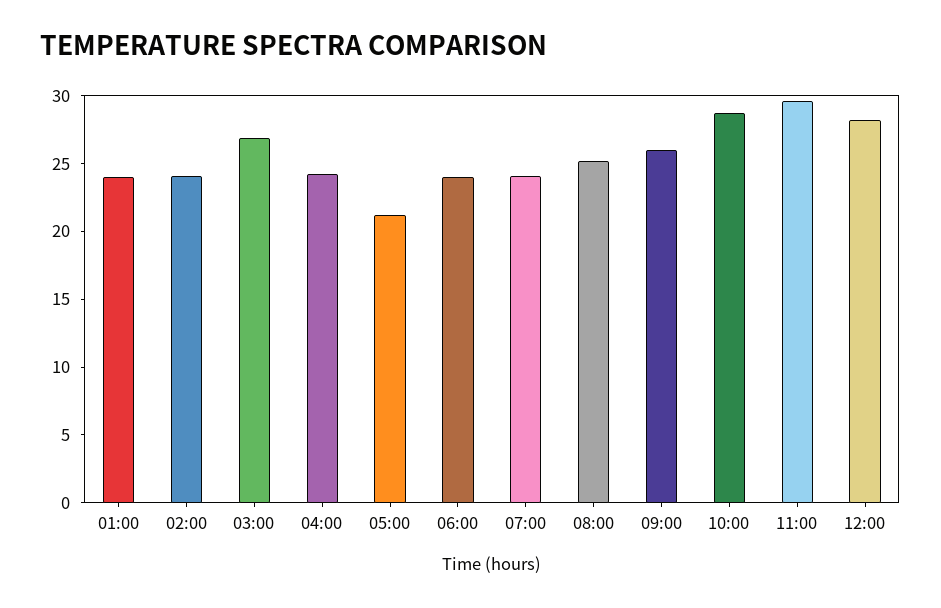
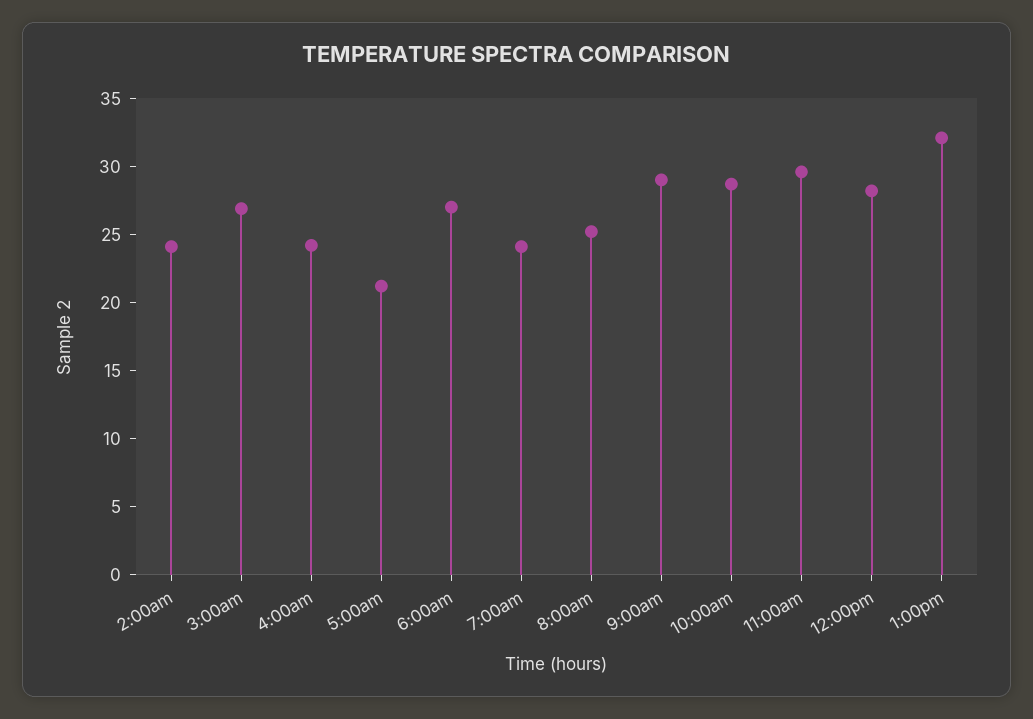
01:00: 24 -> none
06:00: 24 -> 27
09:00: 26 -> 29
1:00pm: none -> 32

